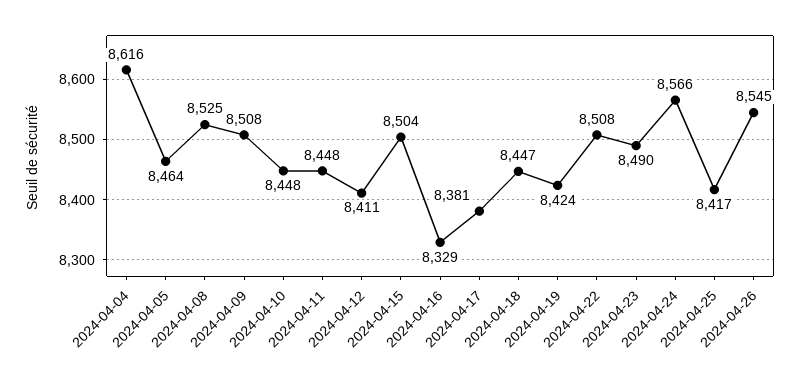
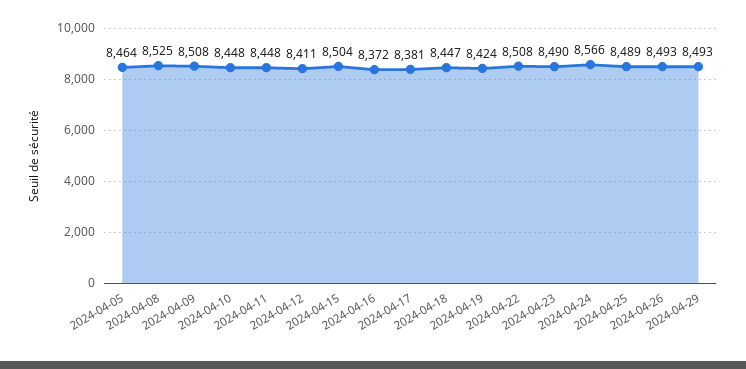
2024-04-04: 8616 -> none
2024-04-16: 8329 -> 8372
2024-04-25: 8417 -> 8489
2024-04-26: 8545 -> 8493
2024-04-29: none -> 8493

